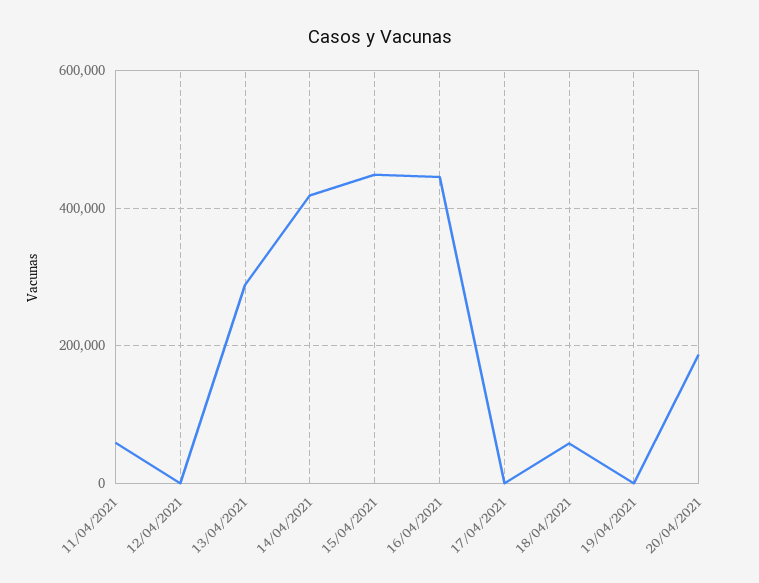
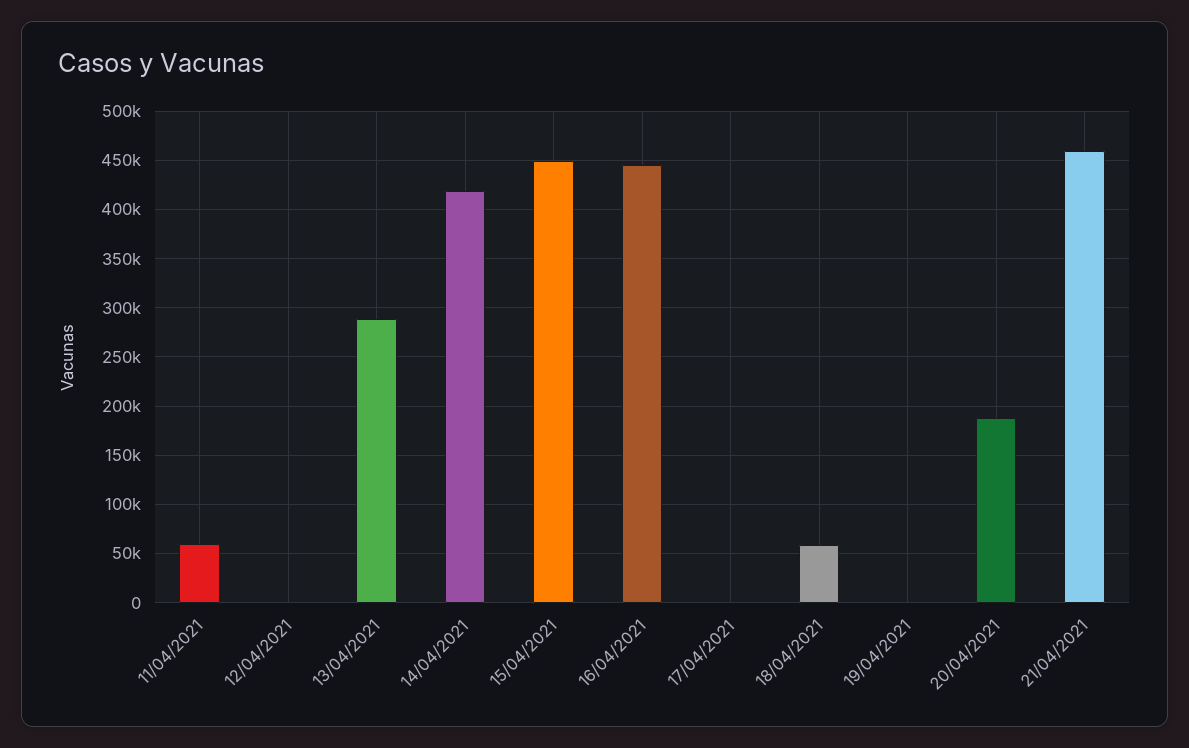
21/04/2021: none -> 460000

